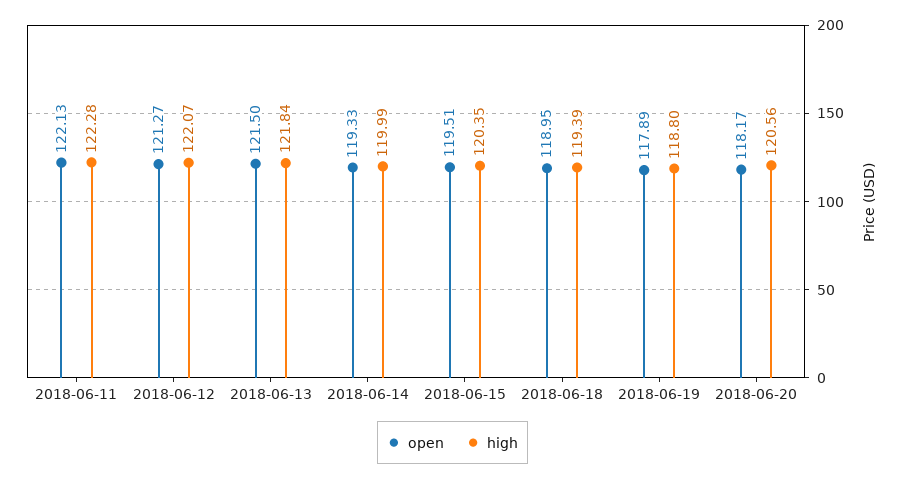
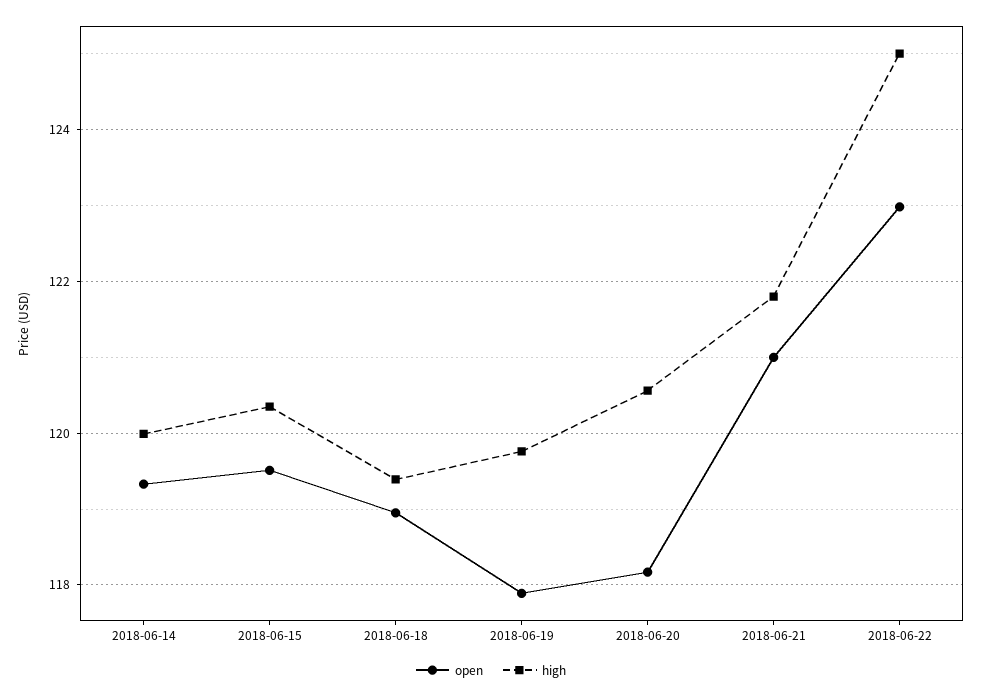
open, 2018-06-11: 122.13 -> none
high, 2018-06-11: 122.28 -> none
open, 2018-06-12: 121.27 -> none
high, 2018-06-12: 122.07 -> none
open, 2018-06-13: 121.5 -> none
high, 2018-06-13: 121.84 -> none
high, 2018-06-19: 118.8 -> 119.8
open, 2018-06-21: none -> 121
high, 2018-06-21: none -> 121.8
open, 2018-06-22: none -> 123
high, 2018-06-22: none -> 125

